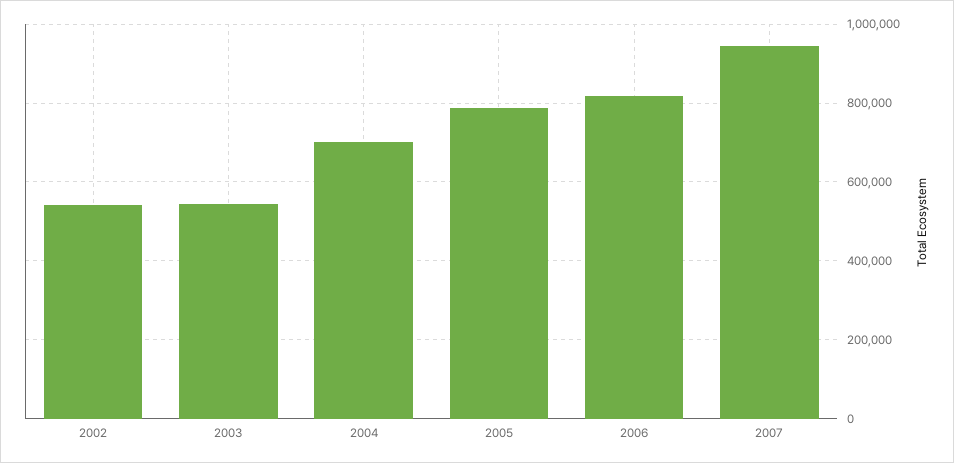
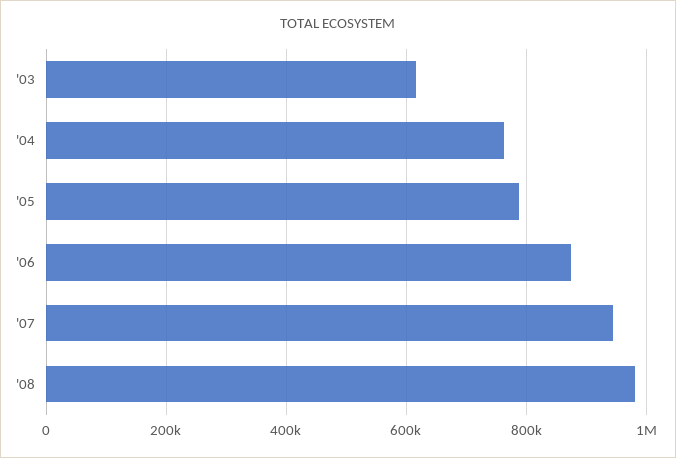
2002: 540000 -> none
2003: 540000 -> 620000
2004: 700000 -> 760000
2006: 820000 -> 880000
'08: none -> 980000

